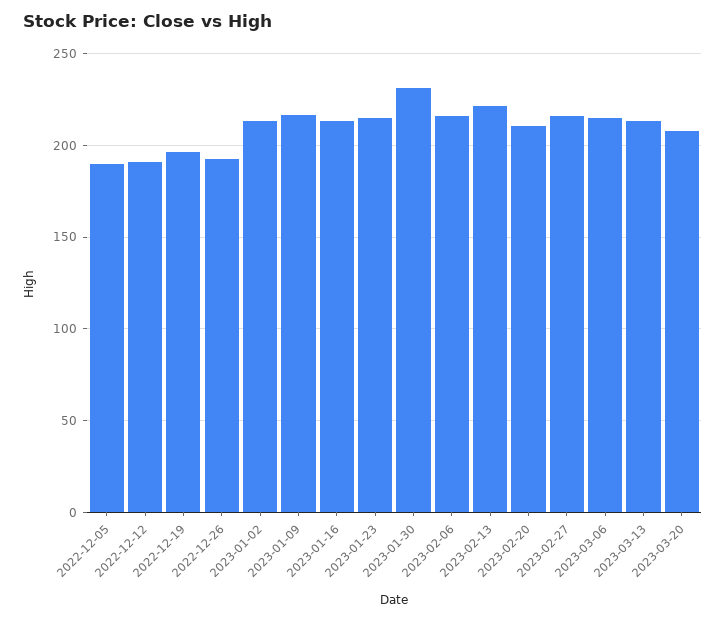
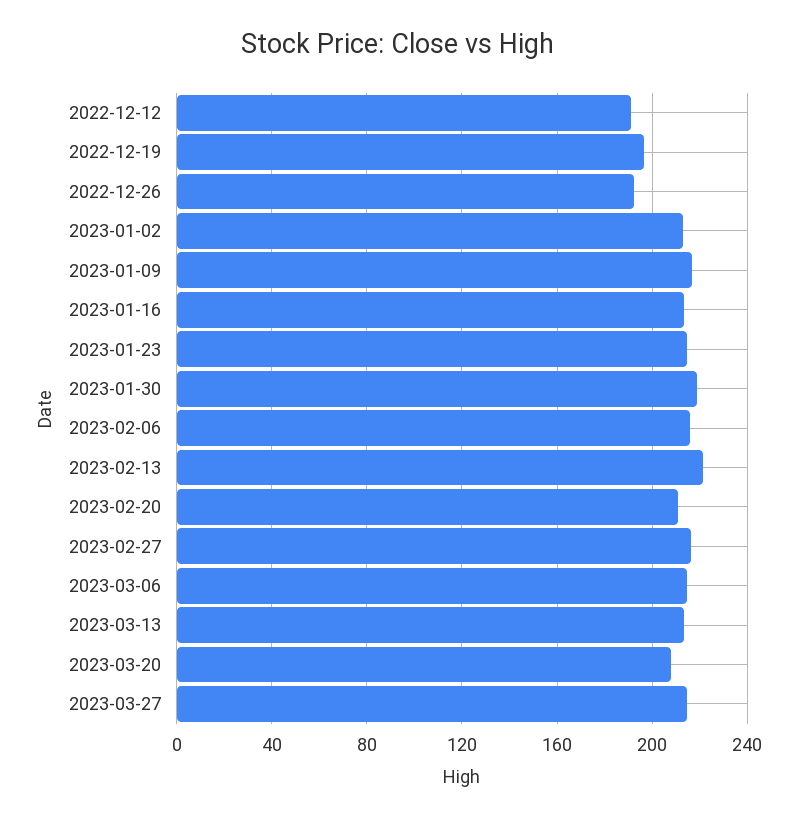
2022-12-05: 190 -> none
2023-01-30: 230 -> 220
2023-03-27: none -> 215

